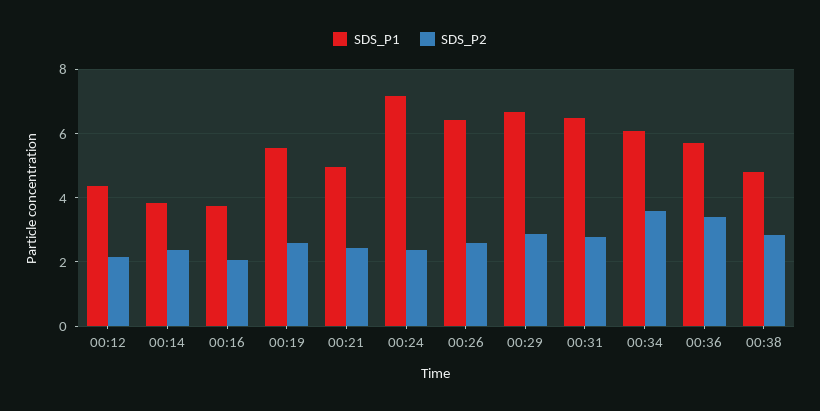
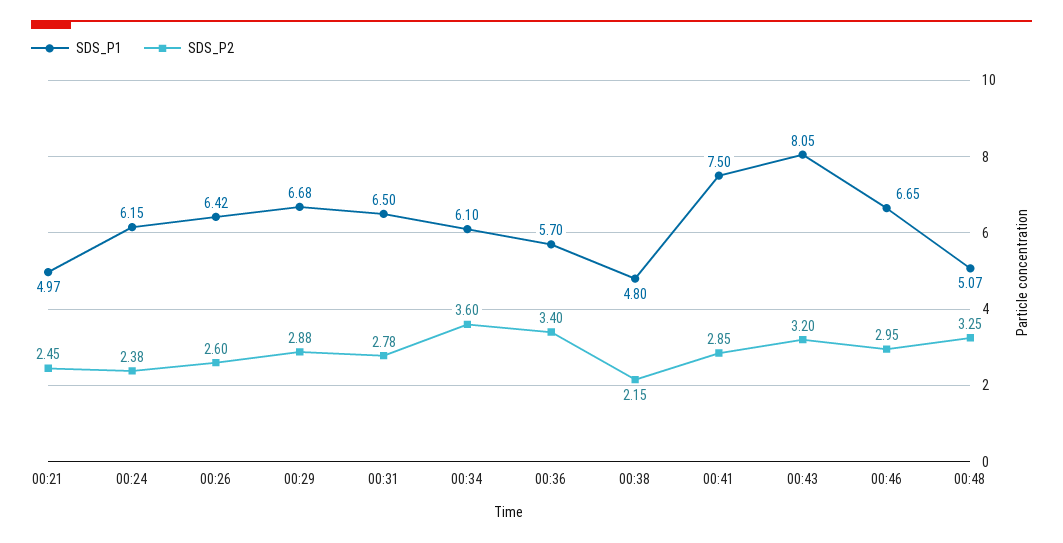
SDS_P1, 00:12: 4.4 -> none
SDS_P2, 00:12: 2.2 -> none
SDS_P1, 00:14: 3.8 -> none
SDS_P2, 00:14: 2.4 -> none
SDS_P1, 00:16: 3.8 -> none
SDS_P2, 00:16: 2 -> none
SDS_P1, 00:19: 5.6 -> none
SDS_P2, 00:19: 2.6 -> none
SDS_P1, 00:24: 7.2 -> 6.15
SDS_P2, 00:38: 2.8 -> 2.15
SDS_P1, 00:41: none -> 7.5
SDS_P2, 00:41: none -> 2.85
SDS_P1, 00:43: none -> 8.05
SDS_P2, 00:43: none -> 3.2
SDS_P1, 00:46: none -> 6.65
SDS_P2, 00:46: none -> 2.95
SDS_P1, 00:48: none -> 5.07
SDS_P2, 00:48: none -> 3.25

